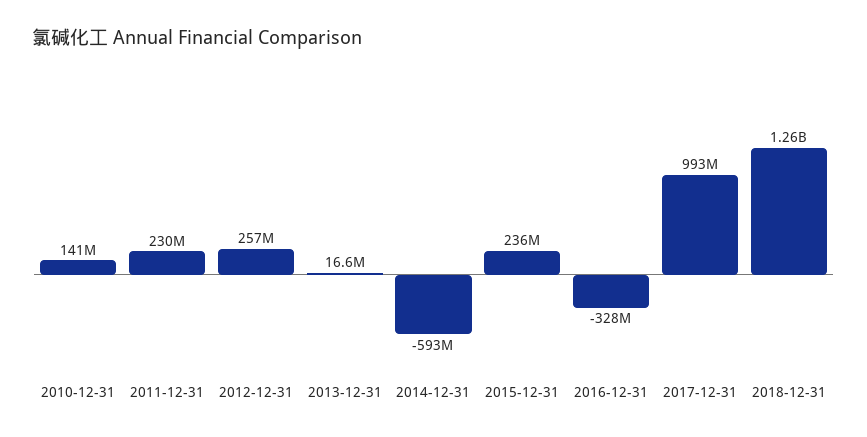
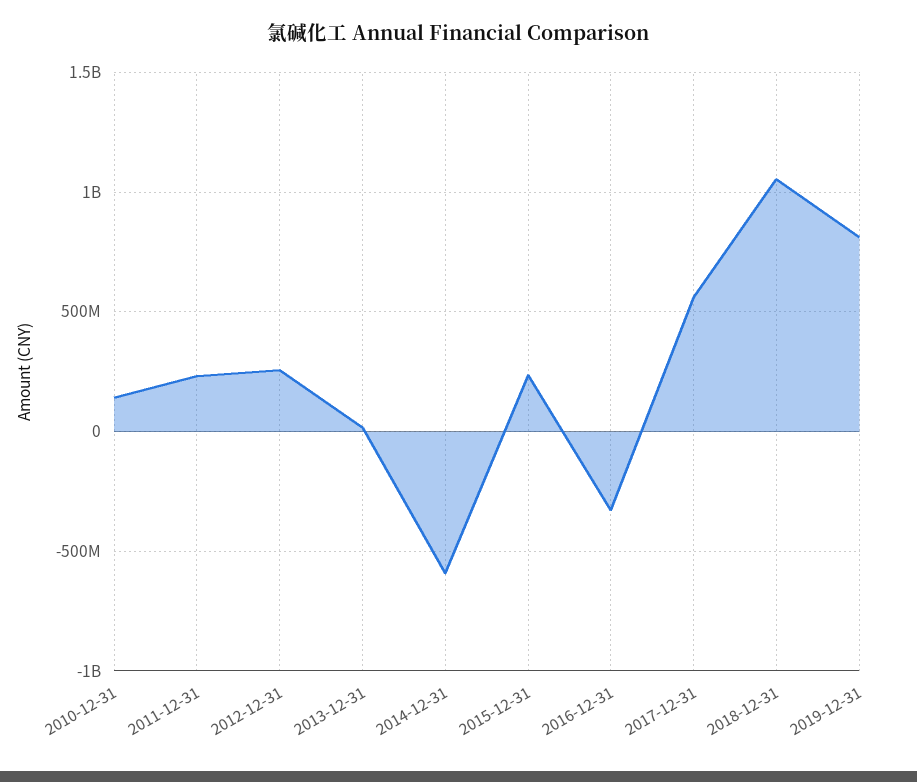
2017-12-31: 993000000 -> 550000000
2018-12-31: 1260000000 -> 1050000000
2019-12-31: none -> 800000000

